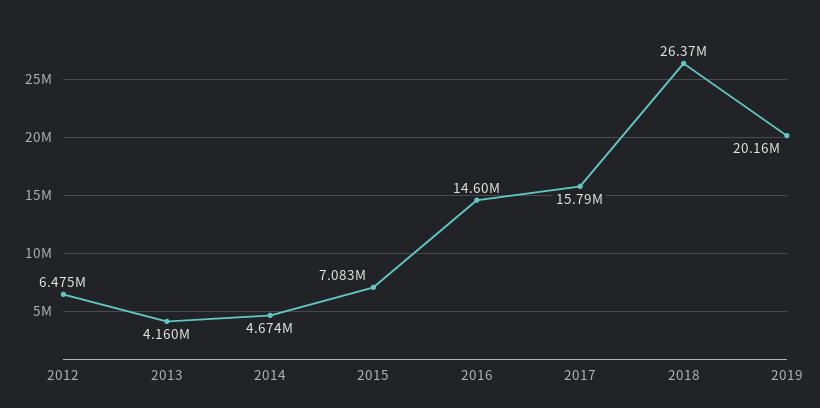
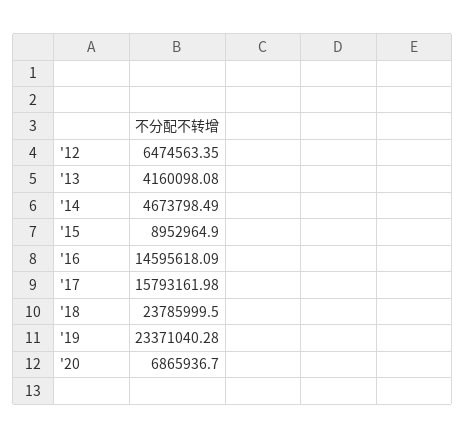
2015: 7083000 -> 8952964.9
2018: 26370000 -> 23785999.5
2019: 20160000 -> 23371040.28
'20: none -> 6865936.7

